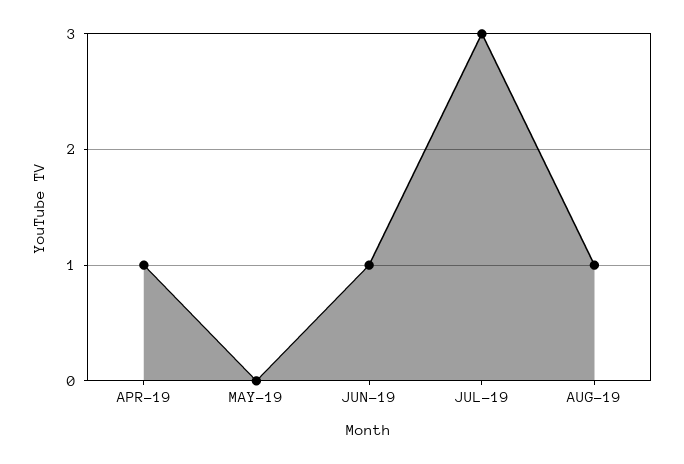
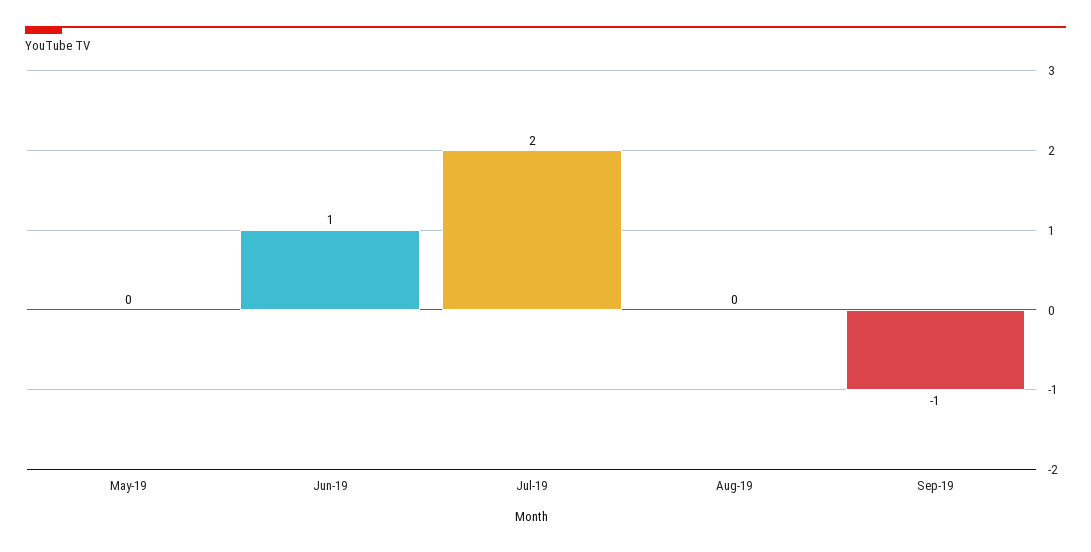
APR-19: 1 -> none
JUL-19: 3 -> 2
AUG-19: 1 -> 0
Sep-19: none -> -1

